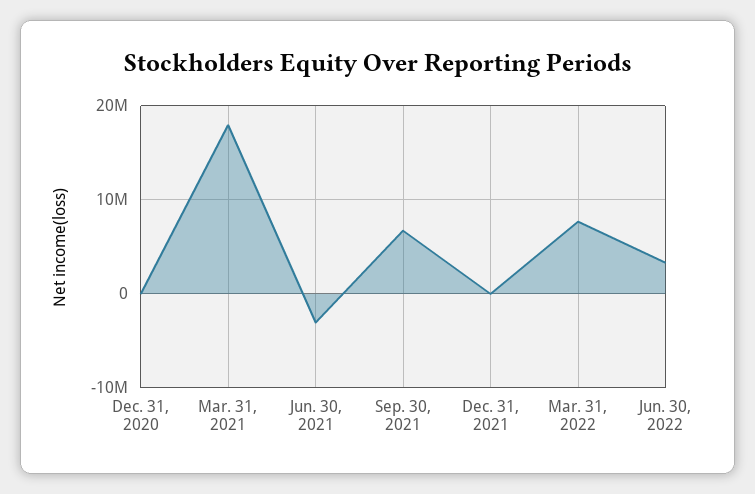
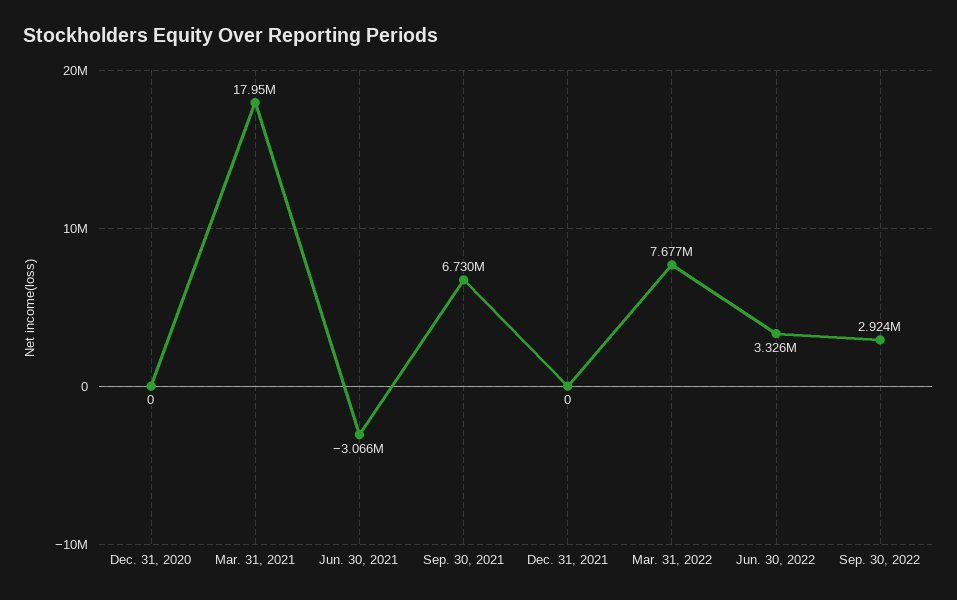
Sep. 30, 2022: none -> 2924000

